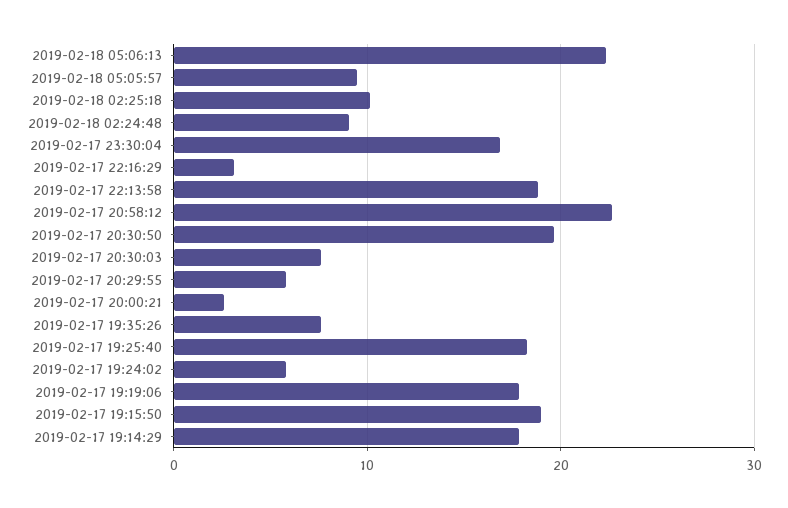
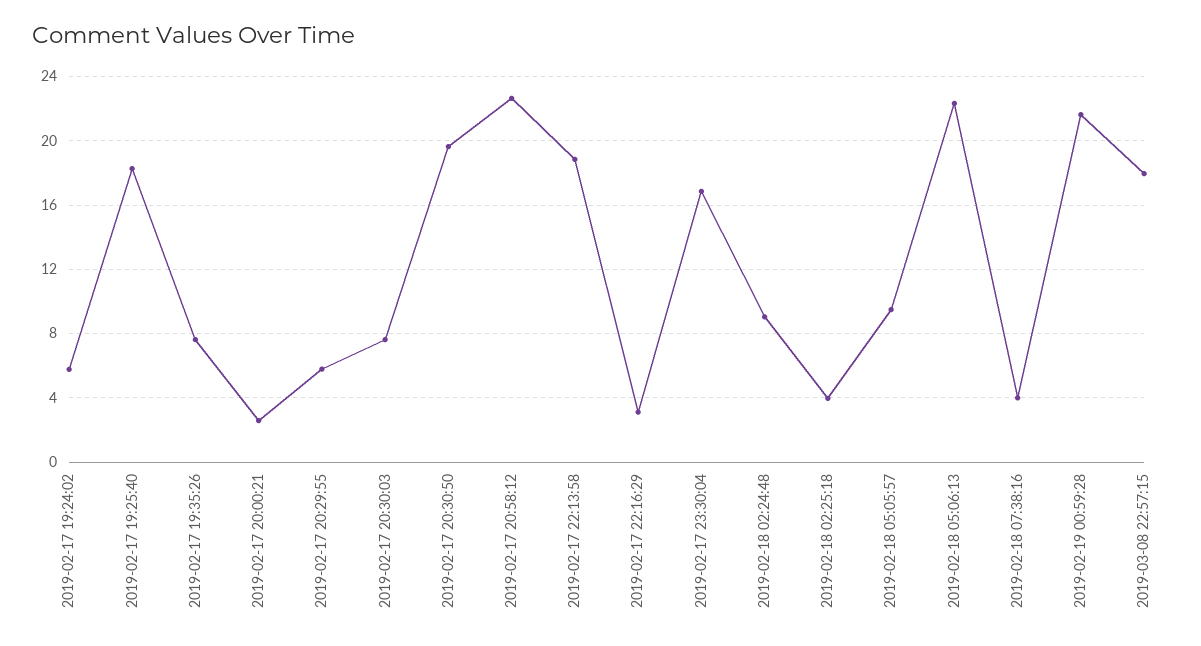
2019-02-18 02:25:18: 10 -> 4
2019-02-17 19:19:06: 18 -> none
2019-02-17 19:15:50: 19 -> none
2019-02-17 19:14:29: 18 -> none
2019-02-18 07:38:16: none -> 4
2019-02-19 00:59:28: none -> 21.5
2019-03-08 22:57:15: none -> 18

